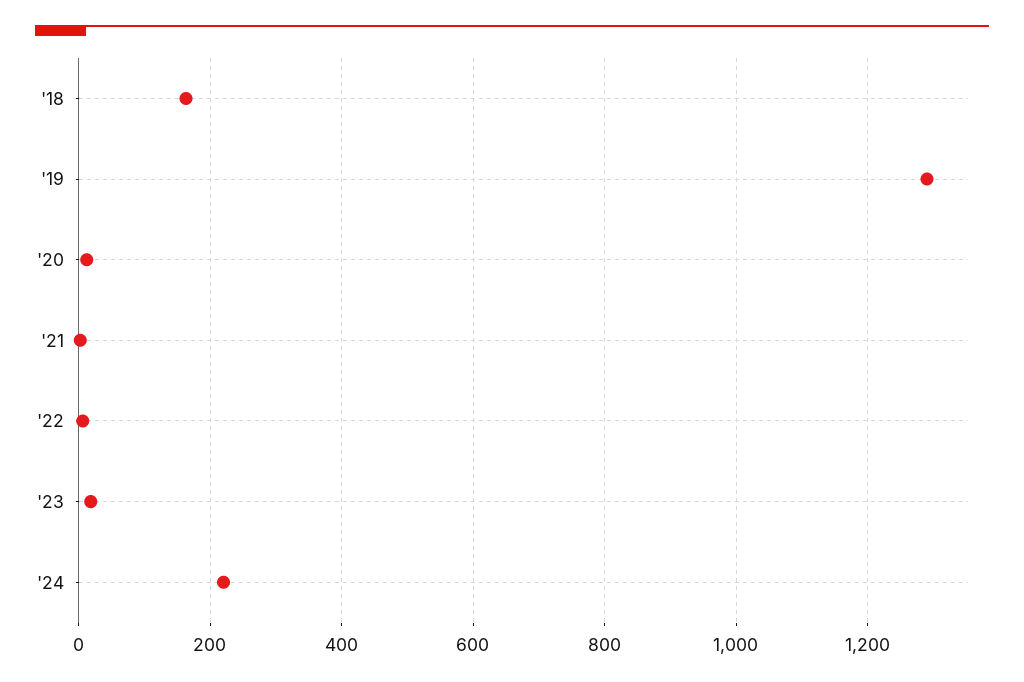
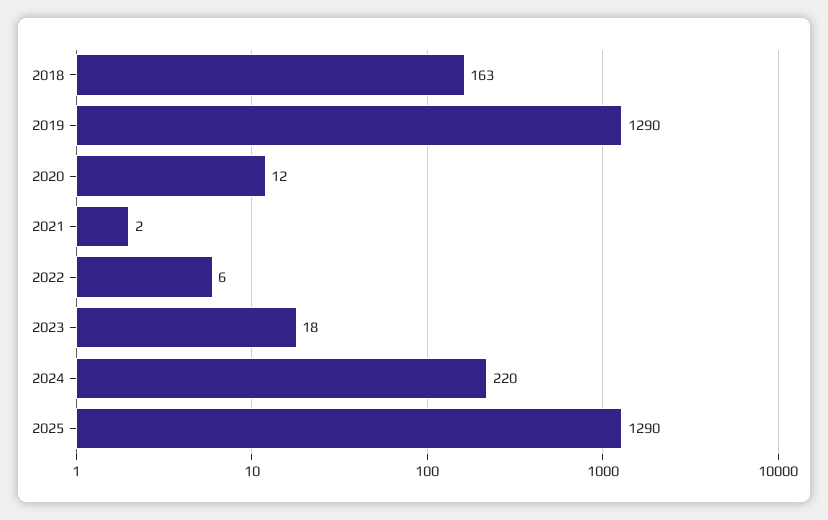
2025: none -> 1290

